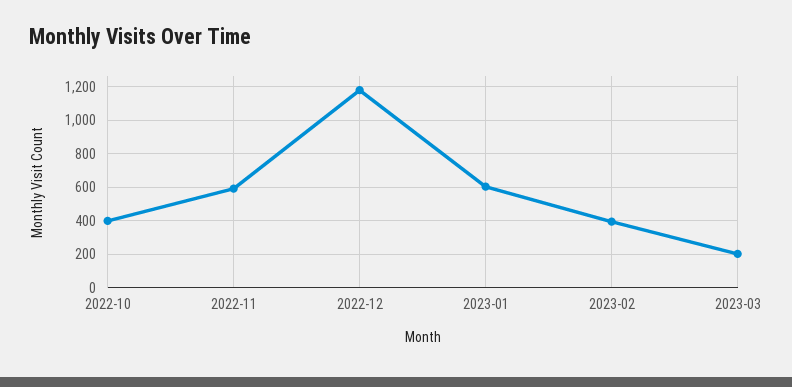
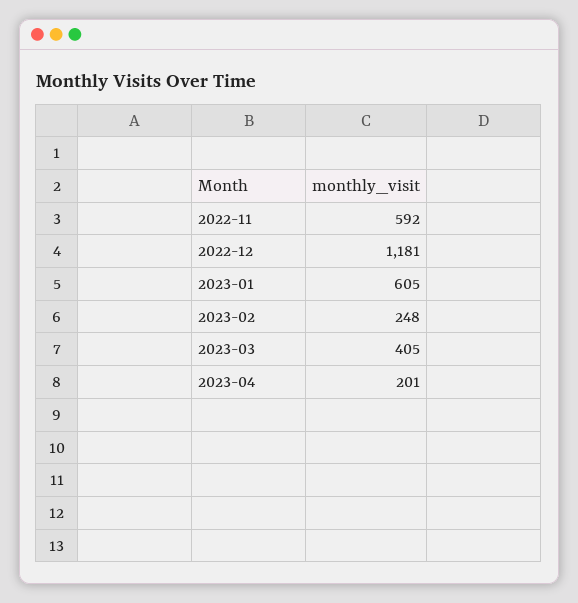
2022-10: 400 -> none
2023-02: 400 -> 248
2023-03: 200 -> 405
2023-04: none -> 201

